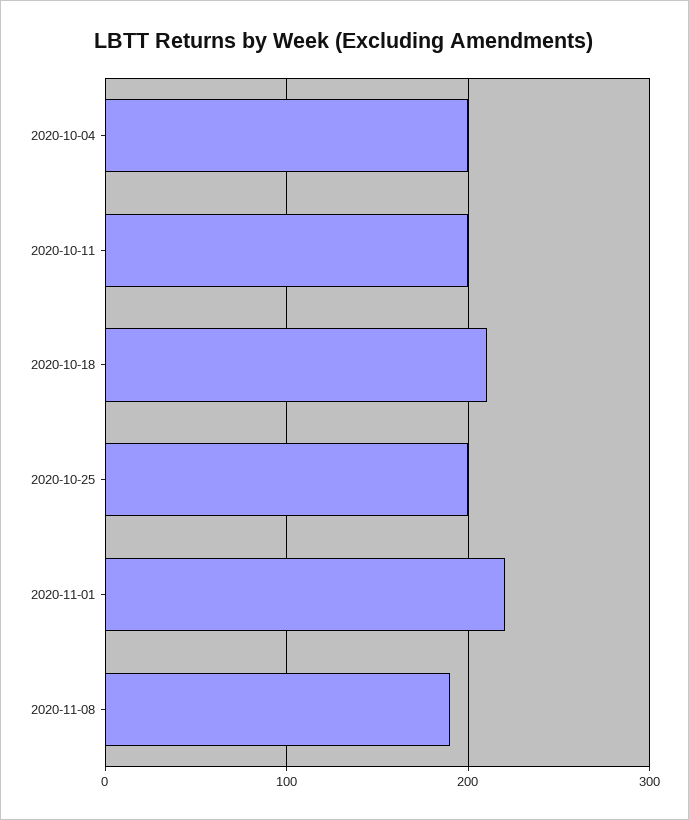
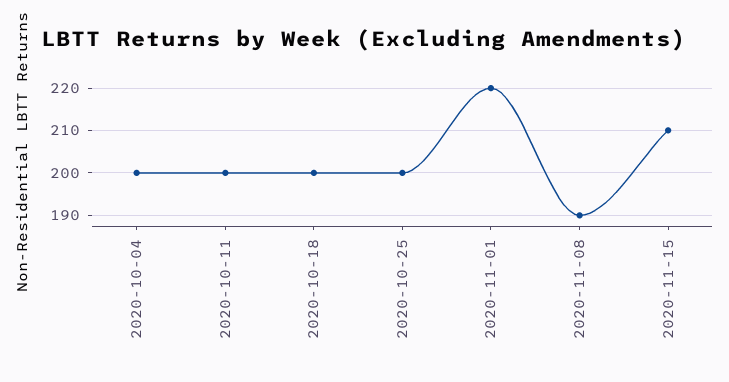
2020-10-18: 210 -> 200
2020-11-15: none -> 210

